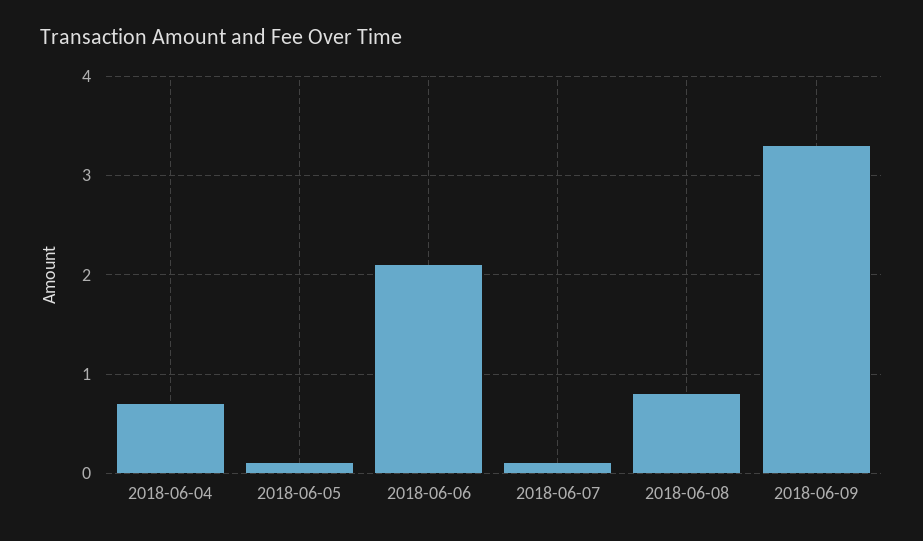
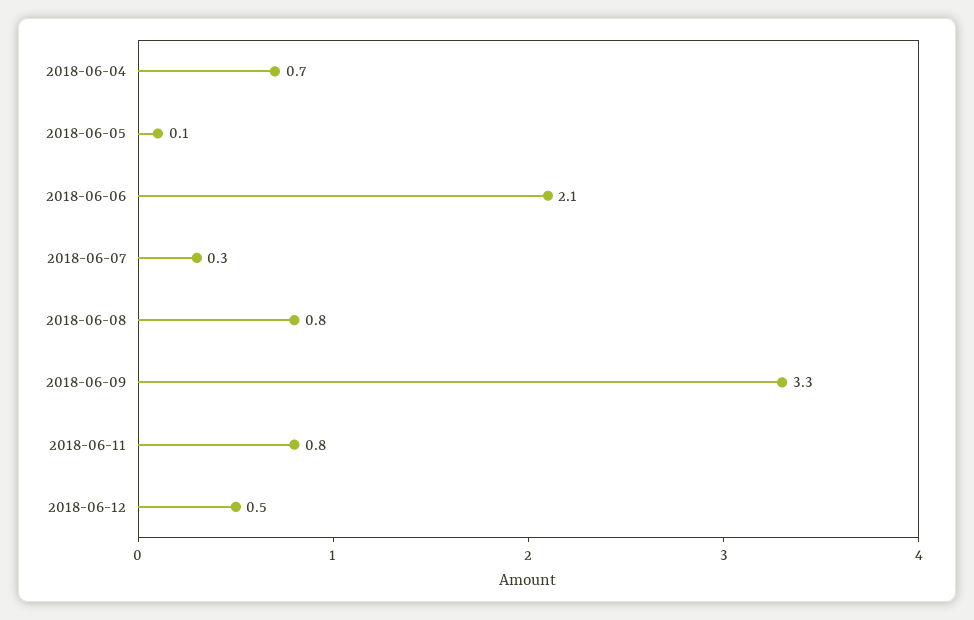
2018-06-07: 0.1 -> 0.3
2018-06-11: none -> 0.8
2018-06-12: none -> 0.5

